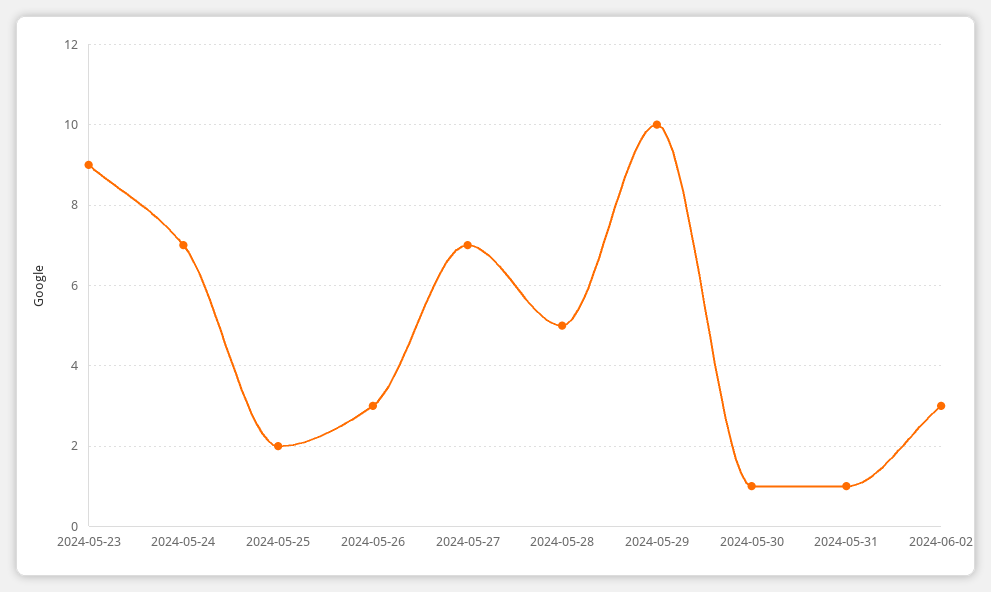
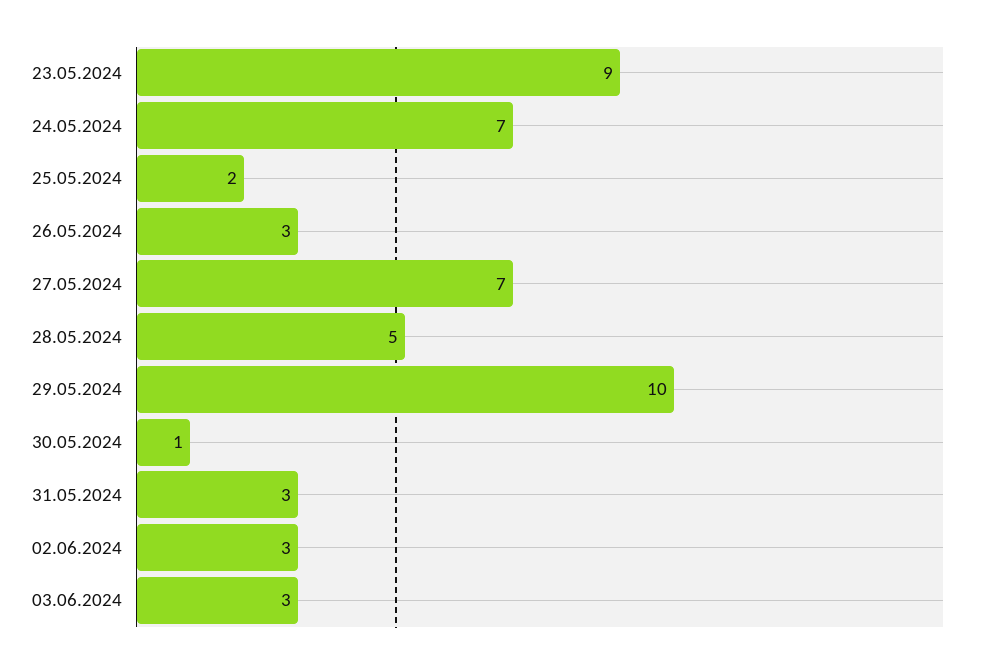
2024-05-31: 1 -> 3
03.06.2024: none -> 3

